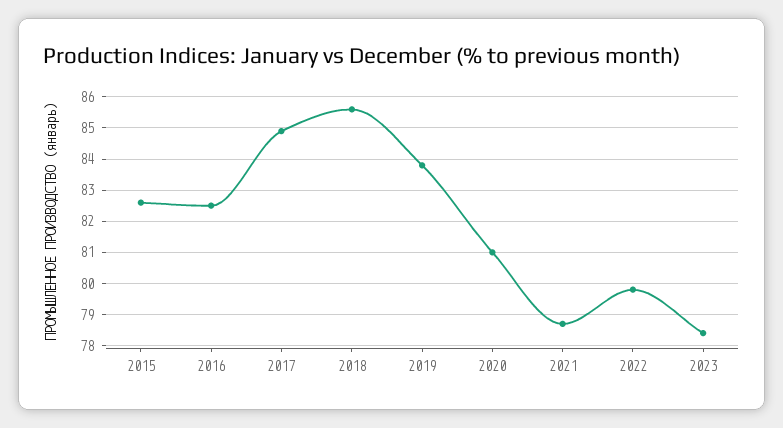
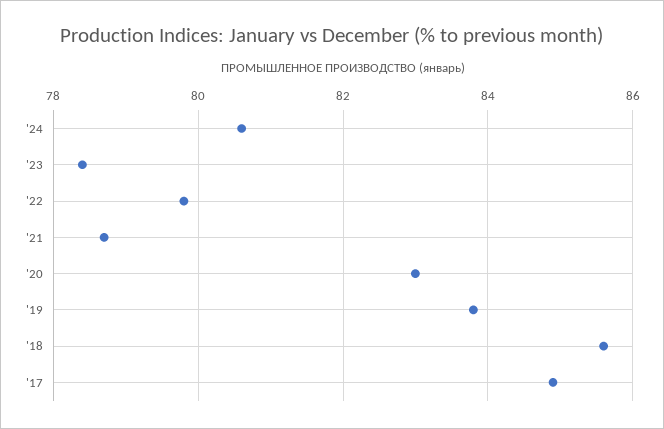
2015: 82.5 -> none
2016: 82.5 -> none
2020: 81 -> 83
'24: none -> 80.5

